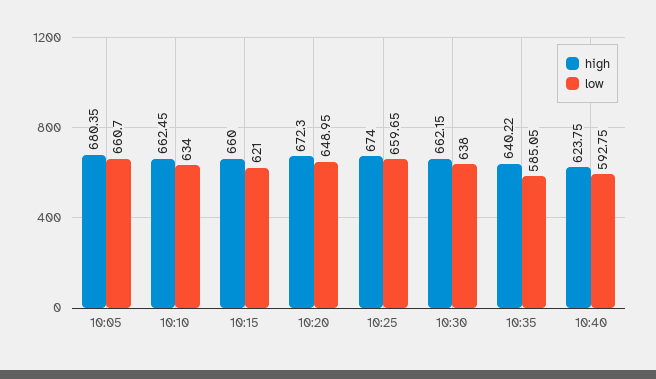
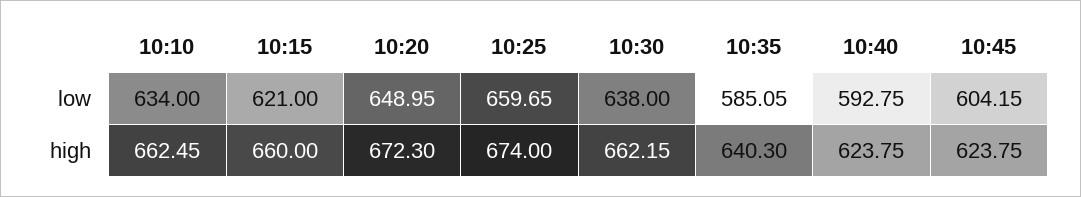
high, 10:05: 680.35 -> none
low, 10:05: 660.7 -> none
high, 10:35: 640.22 -> 640.3
low, 10:45: none -> 604.15
high, 10:45: none -> 623.75

